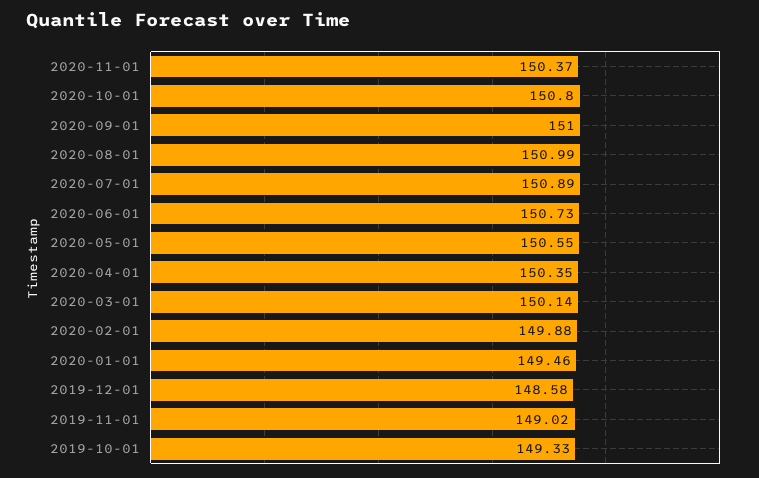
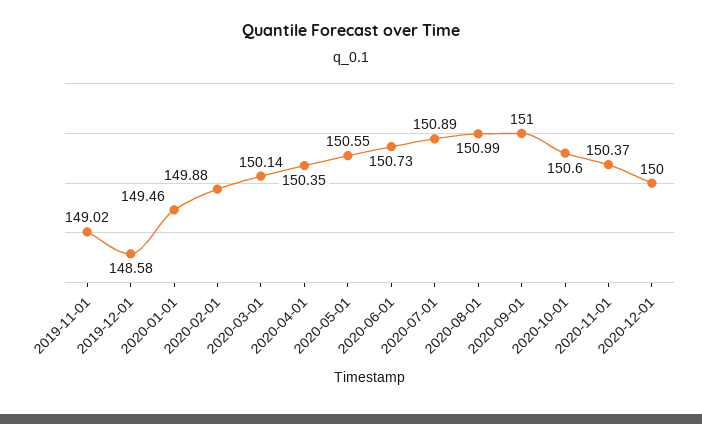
2020-10-01: 150.8 -> 150.6
2019-10-01: 149.33 -> none
2020-12-01: none -> 150

